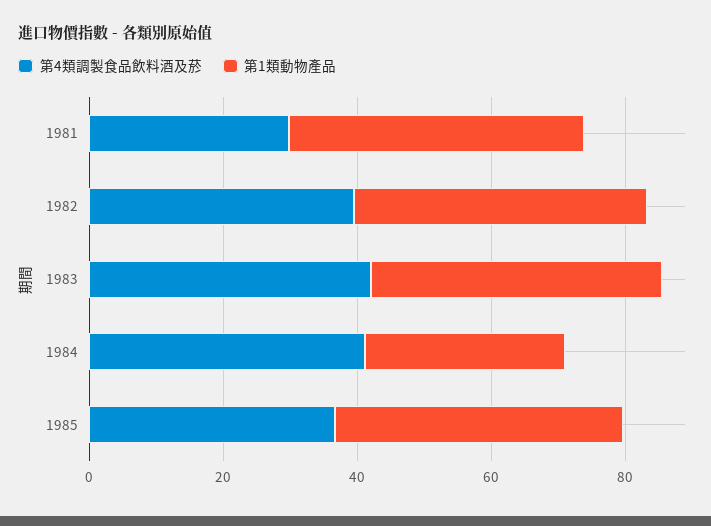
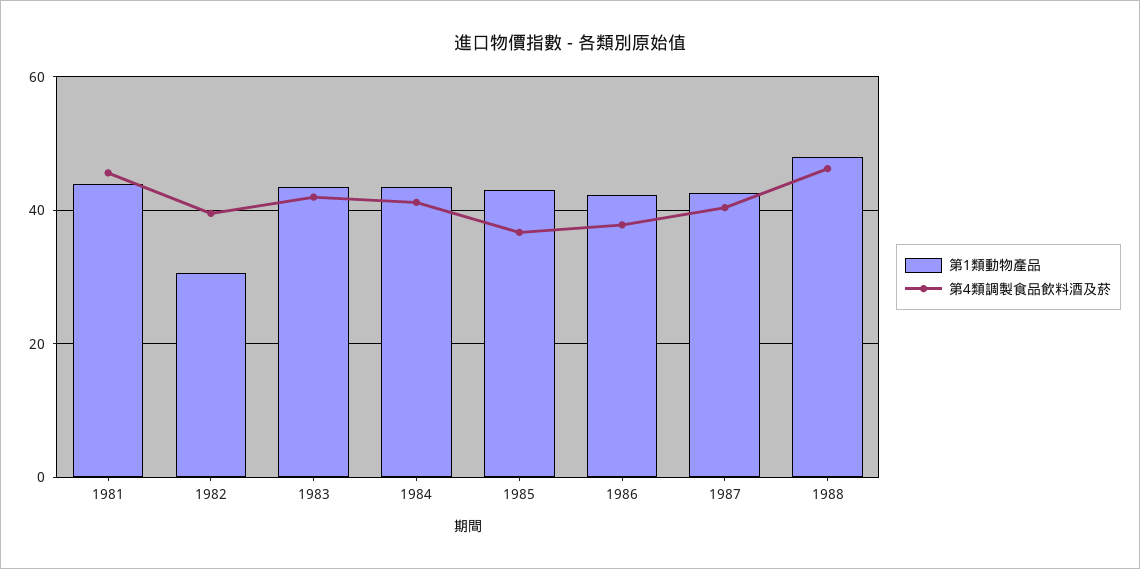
第4類調製食品飲料酒及菸, 1981: 30 -> 46
第1類動物產品, 1982: 45 -> 30
第1類動物產品, 1984: 30 -> 44
第1類動物產品, 1986: none -> 42
第4類調製食品飲料酒及菸, 1986: none -> 38
第1類動物產品, 1987: none -> 42
第4類調製食品飲料酒及菸, 1987: none -> 40
第1類動物產品, 1988: none -> 48
第4類調製食品飲料酒及菸, 1988: none -> 46

